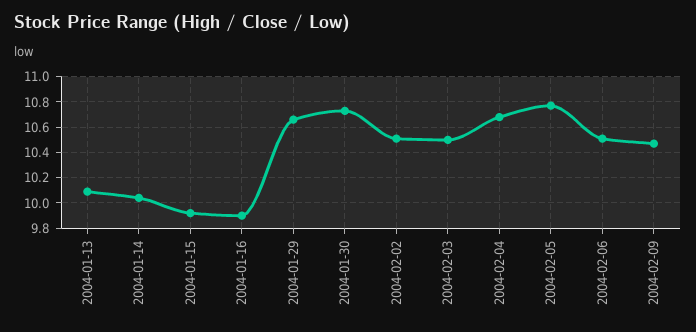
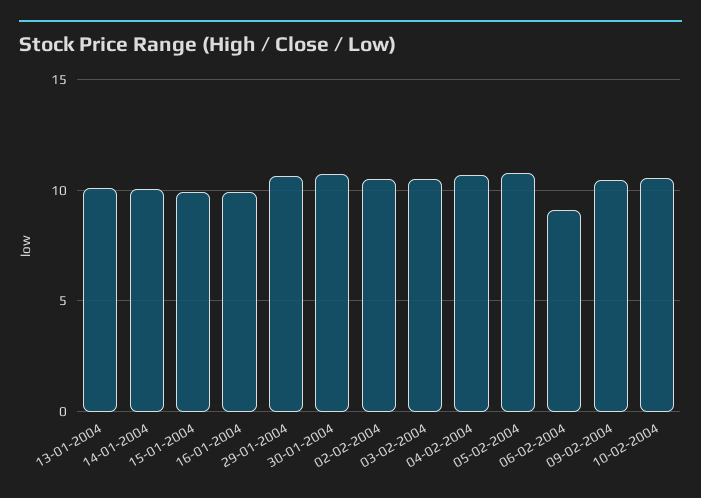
2004-02-06: 10.5 -> 9
10-02-2004: none -> 10.5

